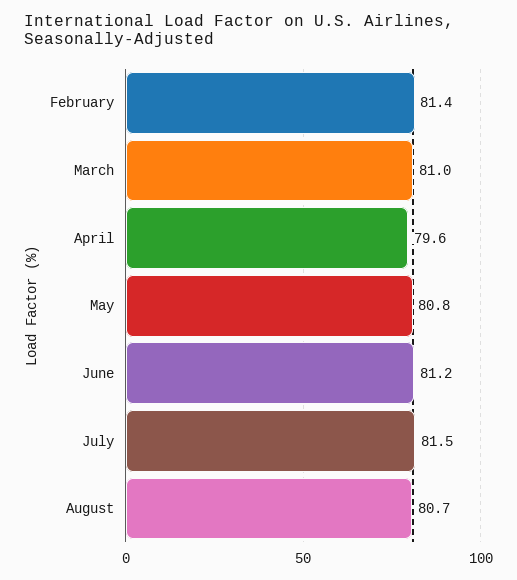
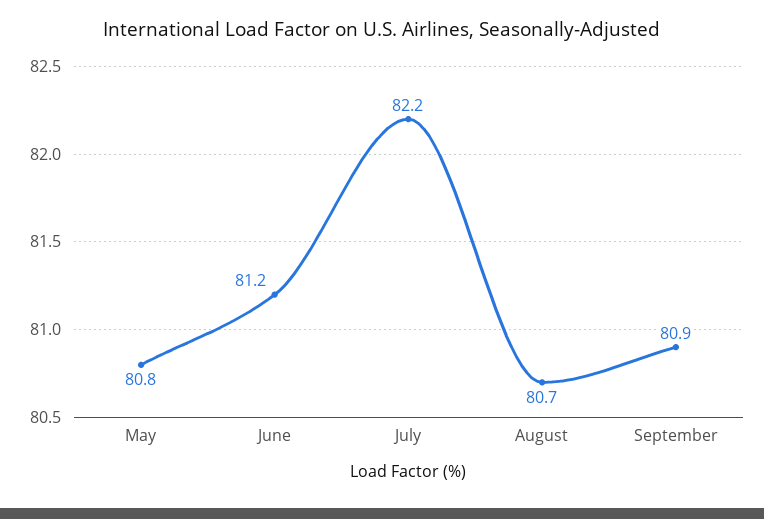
February: 81.4 -> none
March: 81 -> none
April: 79.6 -> none
July: 81.5 -> 82.2
September: none -> 80.9

